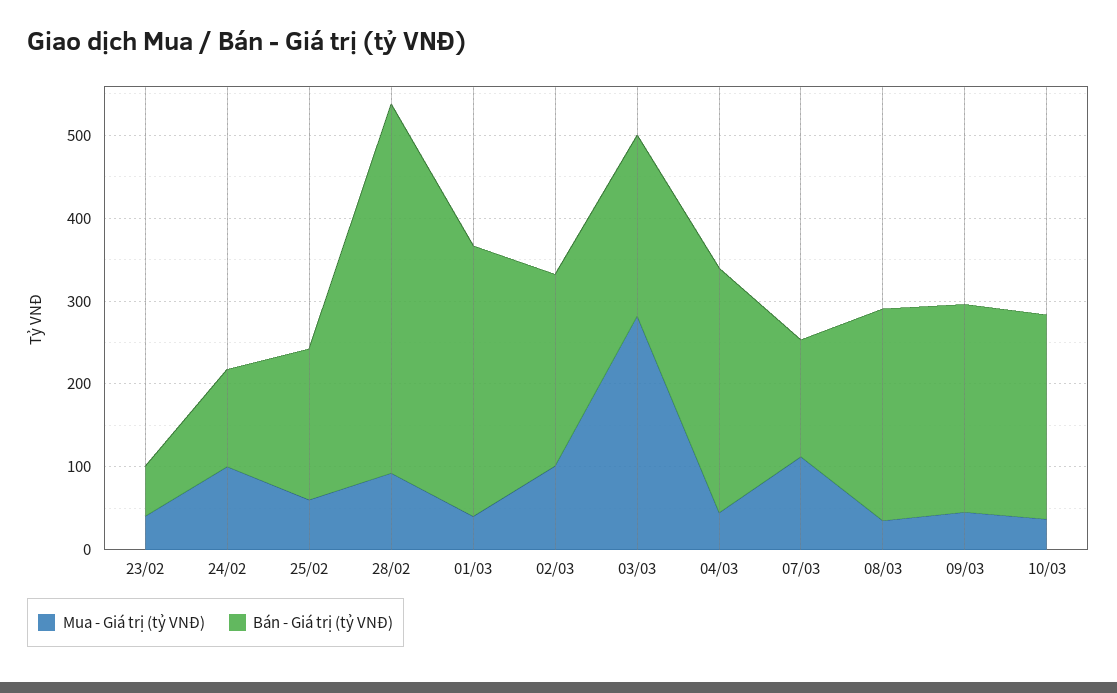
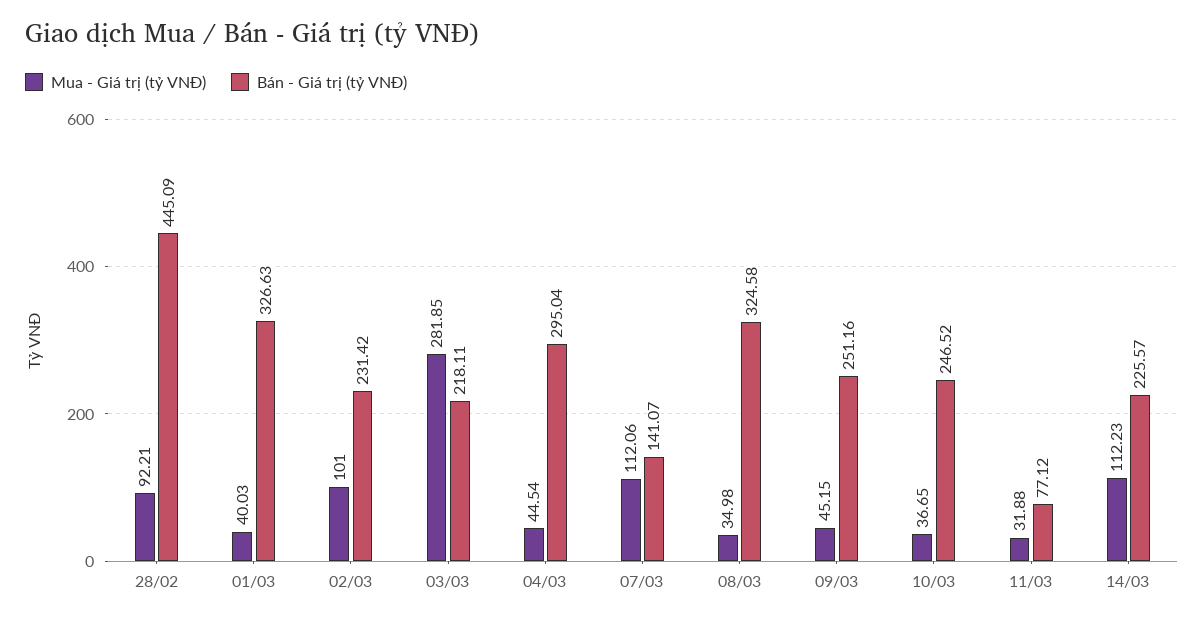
Mua - Giá trị (tỷ VNĐ), 23/02: 40 -> none
Bán - Giá trị (tỷ VNĐ), 23/02: 60 -> none
Mua - Giá trị (tỷ VNĐ), 24/02: 100 -> none
Bán - Giá trị (tỷ VNĐ), 24/02: 120 -> none
Mua - Giá trị (tỷ VNĐ), 25/02: 60 -> none
Bán - Giá trị (tỷ VNĐ), 25/02: 180 -> none
Bán - Giá trị (tỷ VNĐ), 08/03: 260 -> 324.58
Mua - Giá trị (tỷ VNĐ), 11/03: none -> 31.88
Bán - Giá trị (tỷ VNĐ), 11/03: none -> 77.12
Mua - Giá trị (tỷ VNĐ), 14/03: none -> 112.23
Bán - Giá trị (tỷ VNĐ), 14/03: none -> 225.57

